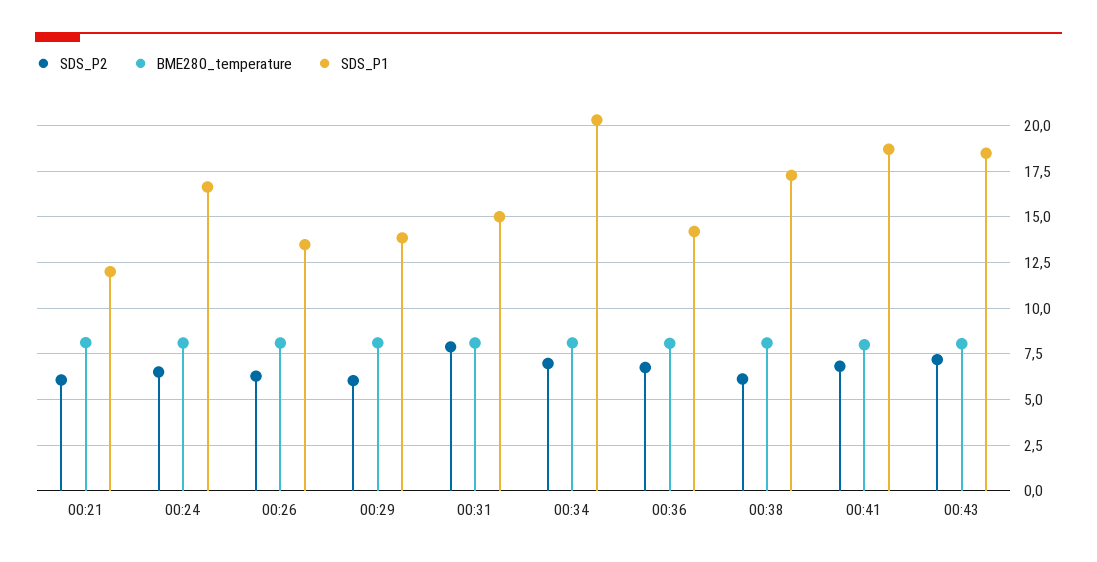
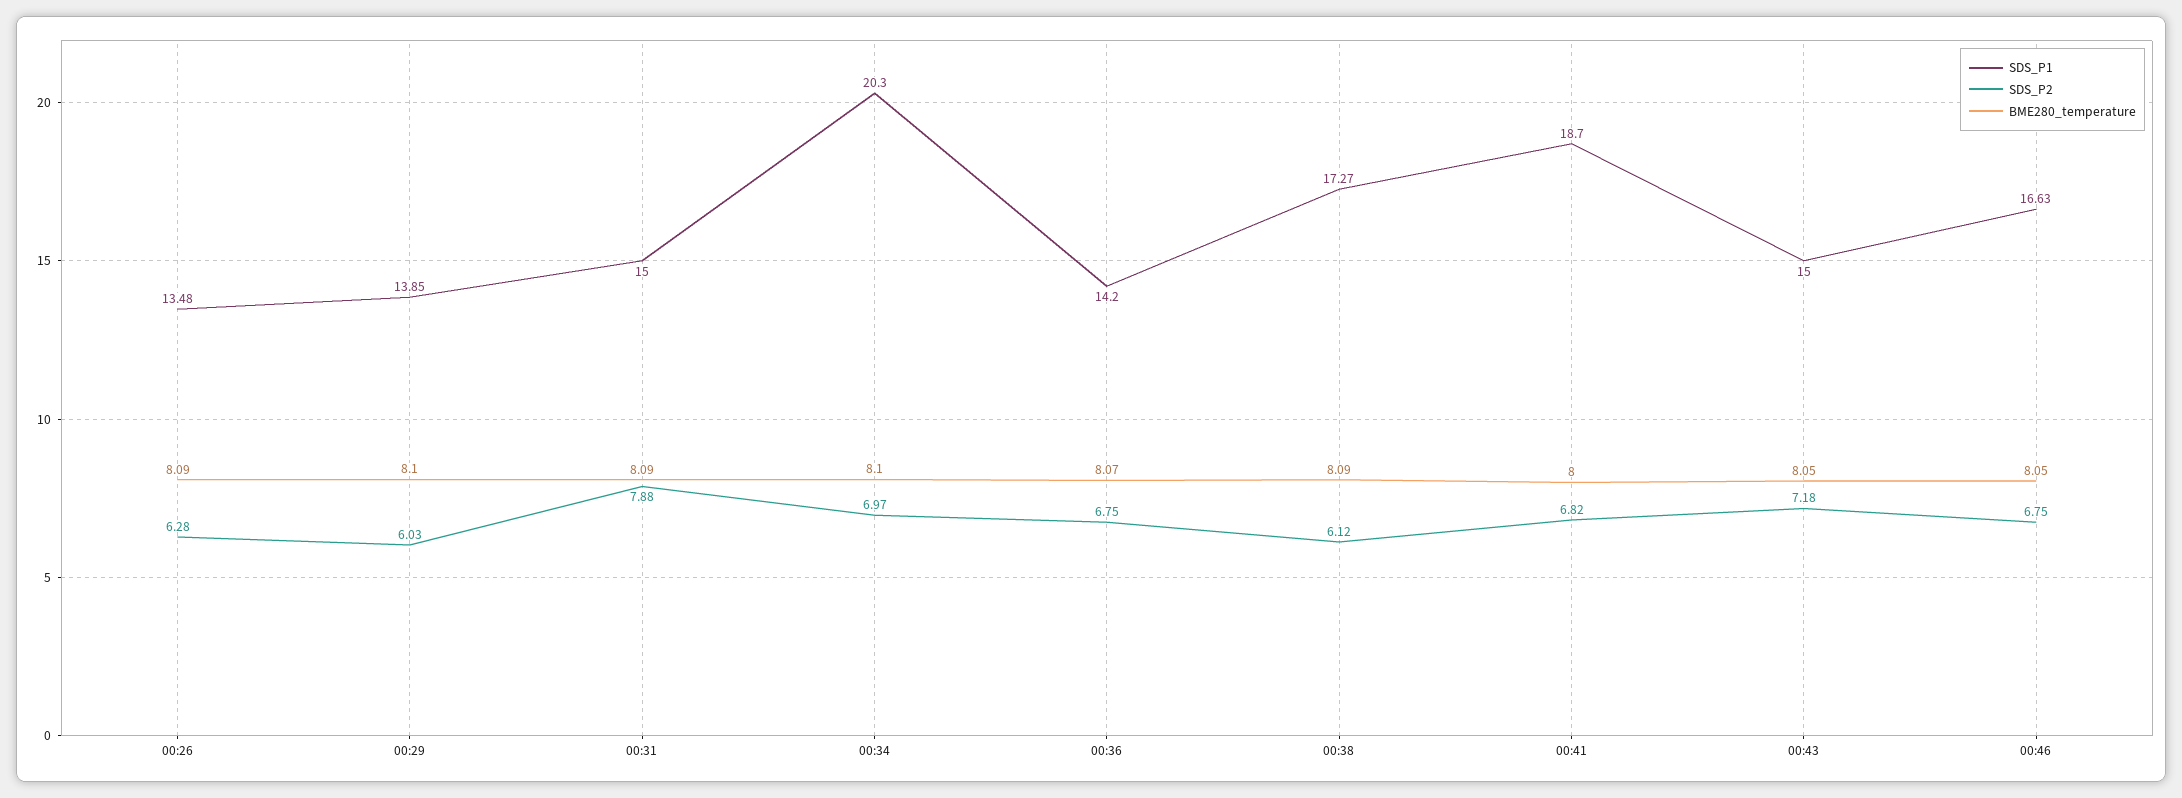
SDS_P2, 00:21: 6 -> none
BME280_temperature, 00:21: 8 -> none
SDS_P1, 00:21: 12 -> none
SDS_P2, 00:24: 6.5 -> none
BME280_temperature, 00:24: 8 -> none
SDS_P1, 00:24: 16.5 -> none
SDS_P1, 00:43: 18.5 -> 15
SDS_P1, 00:46: none -> 16.63
SDS_P2, 00:46: none -> 6.75
BME280_temperature, 00:46: none -> 8.05

